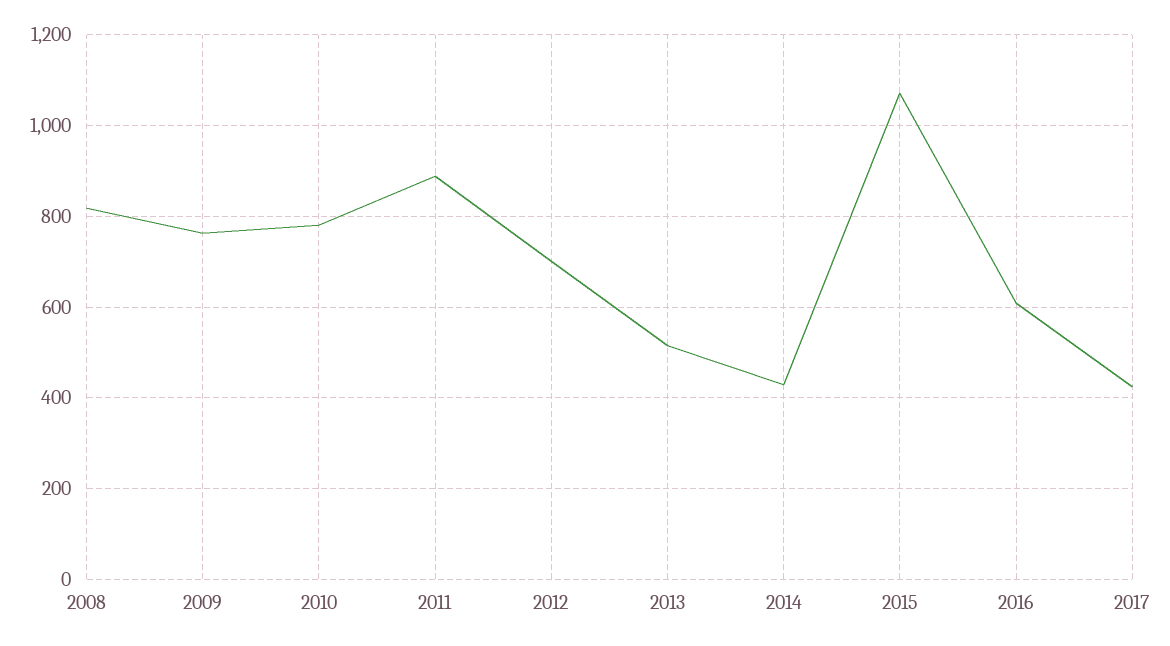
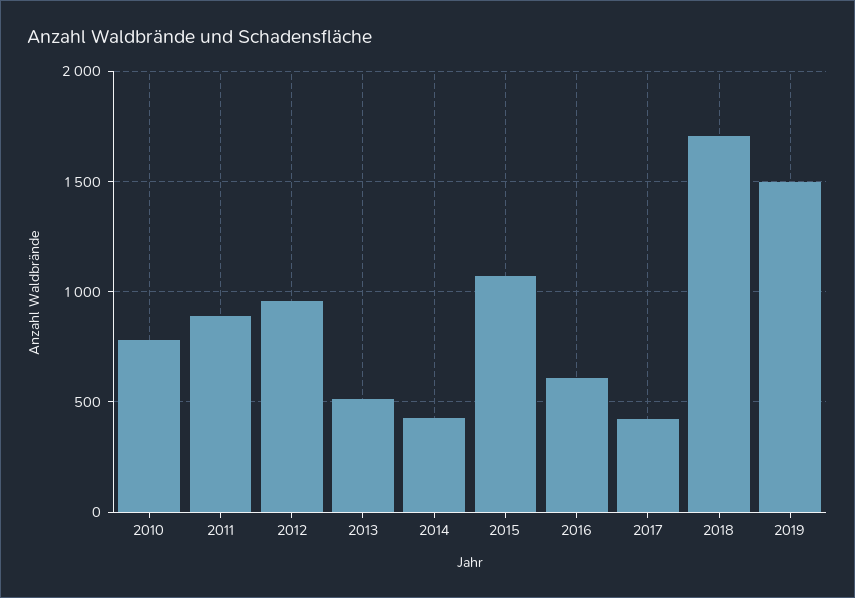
2008: 820 -> none
2009: 760 -> none
2012: 700 -> 950
2018: none -> 1700
2019: none -> 1500

